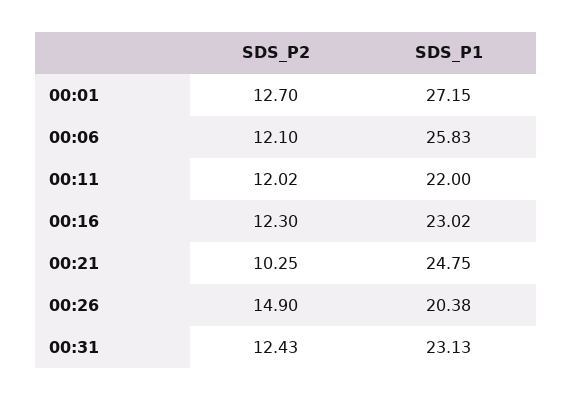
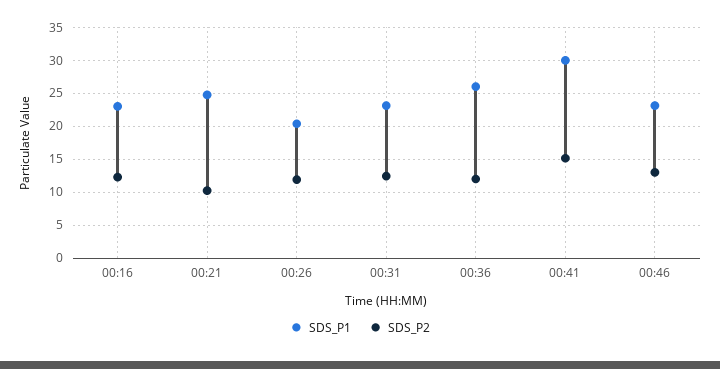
SDS_P2, 00:01: 12.7 -> none
SDS_P1, 00:01: 27.15 -> none
SDS_P2, 00:06: 12.1 -> none
SDS_P1, 00:06: 25.83 -> none
SDS_P2, 00:11: 12.02 -> none
SDS_P1, 00:11: 22 -> none
SDS_P2, 00:26: 14.9 -> 12
SDS_P1, 00:36: none -> 26
SDS_P2, 00:36: none -> 12
SDS_P1, 00:41: none -> 30
SDS_P2, 00:41: none -> 15
SDS_P1, 00:46: none -> 23
SDS_P2, 00:46: none -> 13

